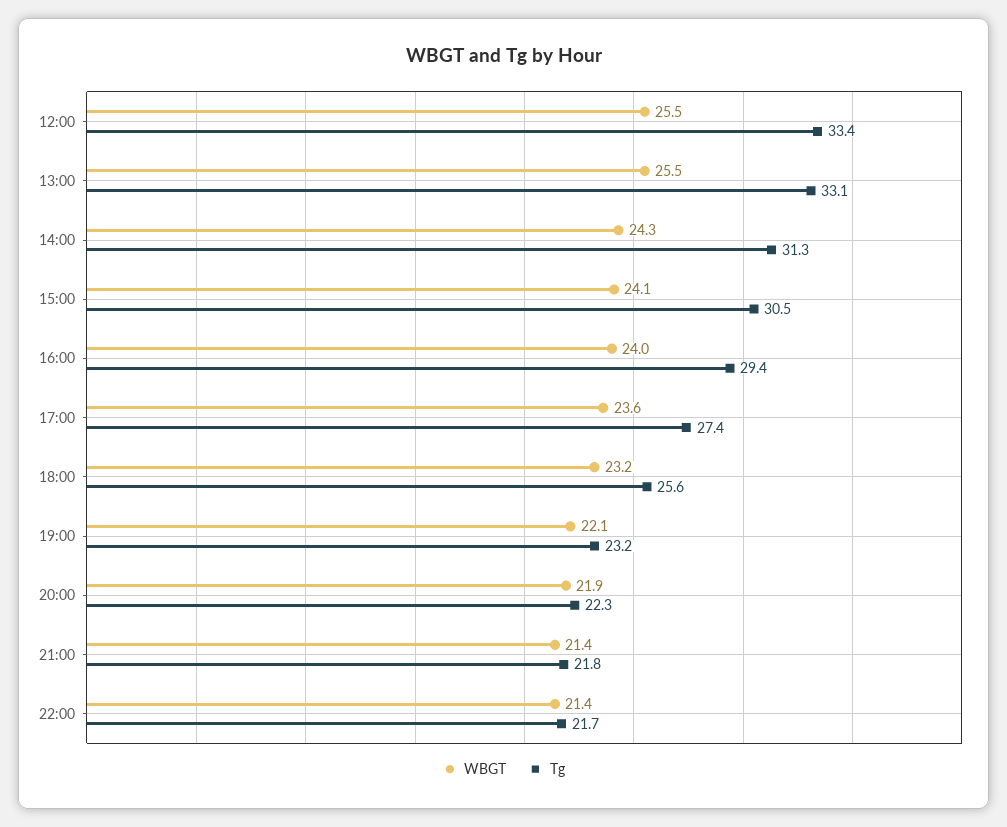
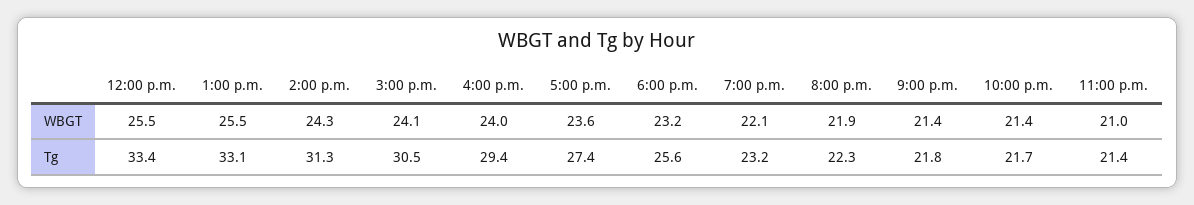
WBGT, 11:00 p.m.: none -> 21
Tg, 11:00 p.m.: none -> 21.4

